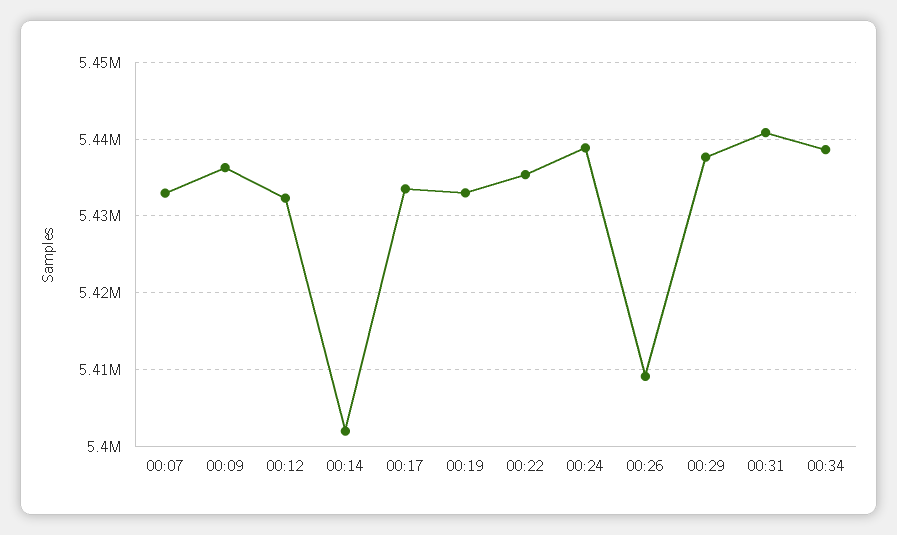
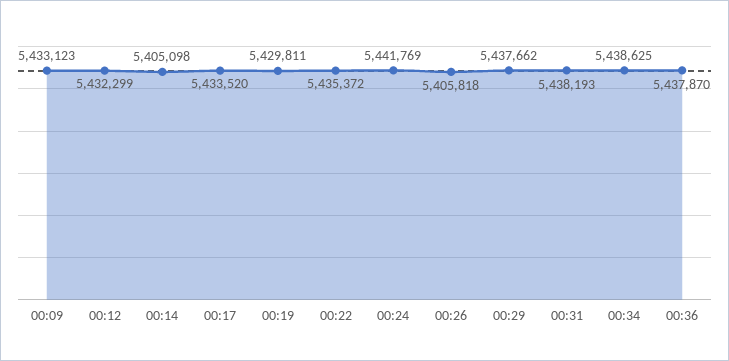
00:07: 5433000 -> none
00:09: 5436000 -> 5433123
00:14: 5402000 -> 5405098
00:19: 5433000 -> 5429811
00:24: 5439000 -> 5441769
00:26: 5409000 -> 5405818
00:31: 5441000 -> 5438193
00:36: none -> 5437870

